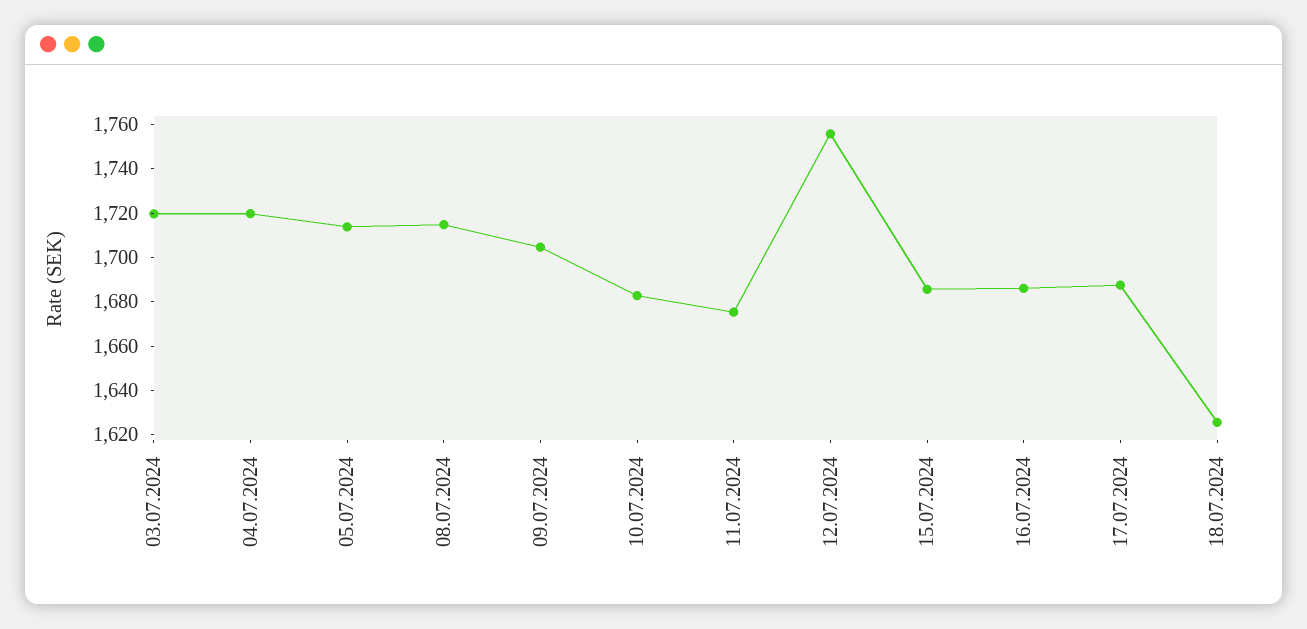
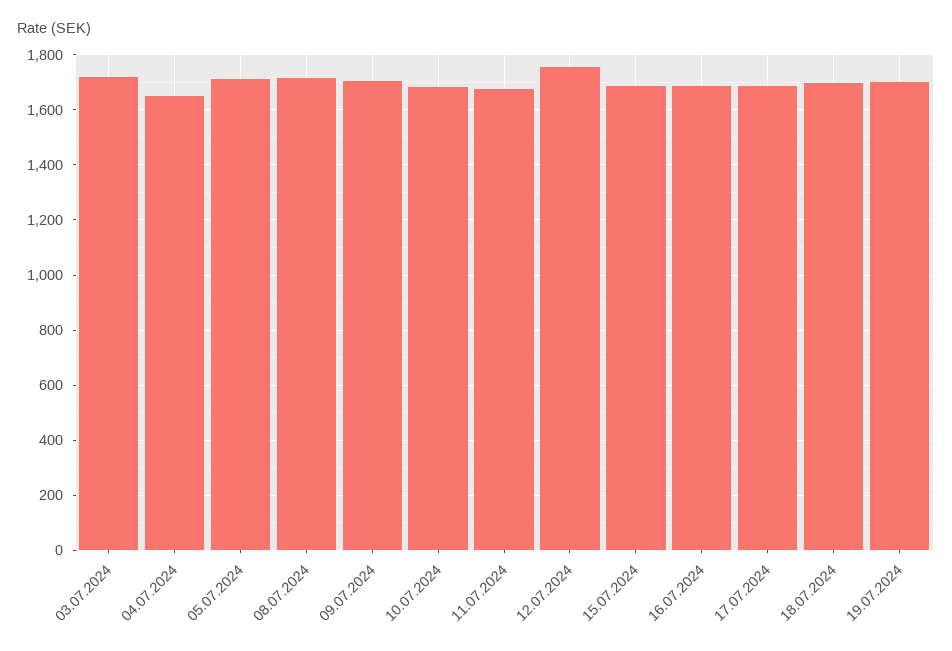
04.07.2024: 1720 -> 1650
18.07.2024: 1625 -> 1700
19.07.2024: none -> 1700

